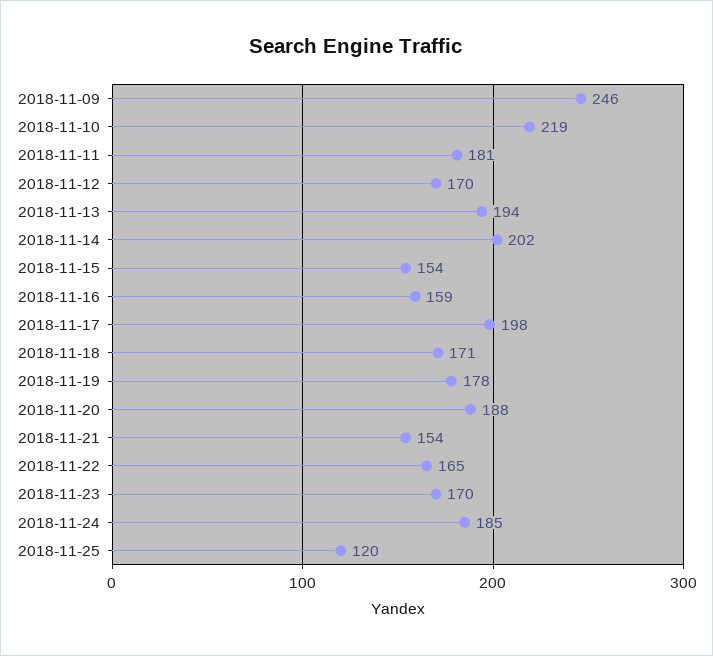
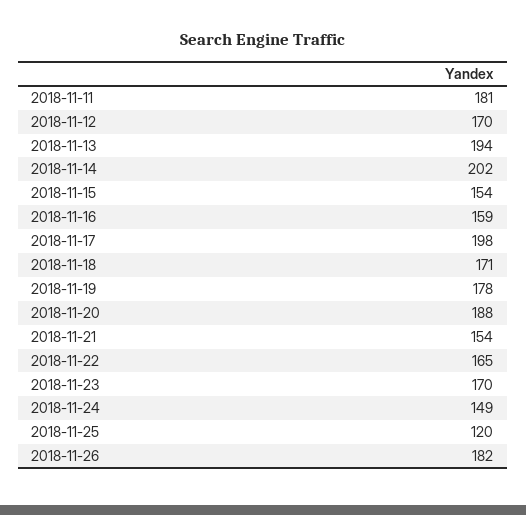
2018-11-09: 246 -> none
2018-11-10: 219 -> none
2018-11-24: 185 -> 149
2018-11-26: none -> 182

